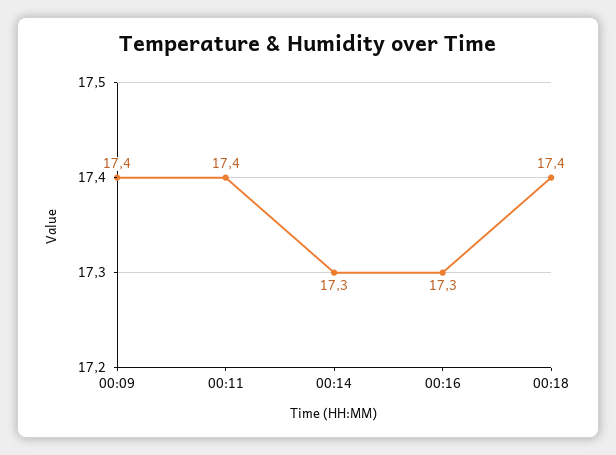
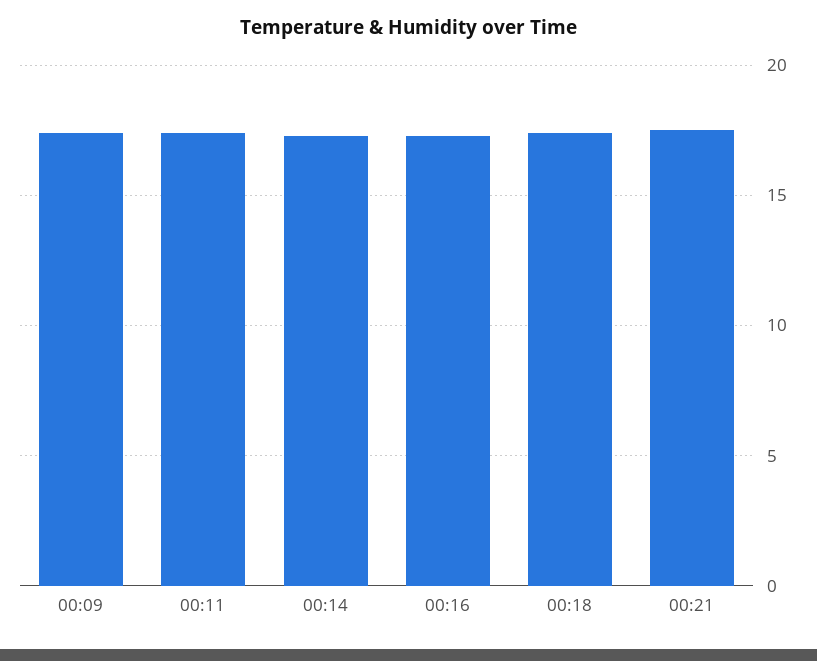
00:21: none -> 17.5

